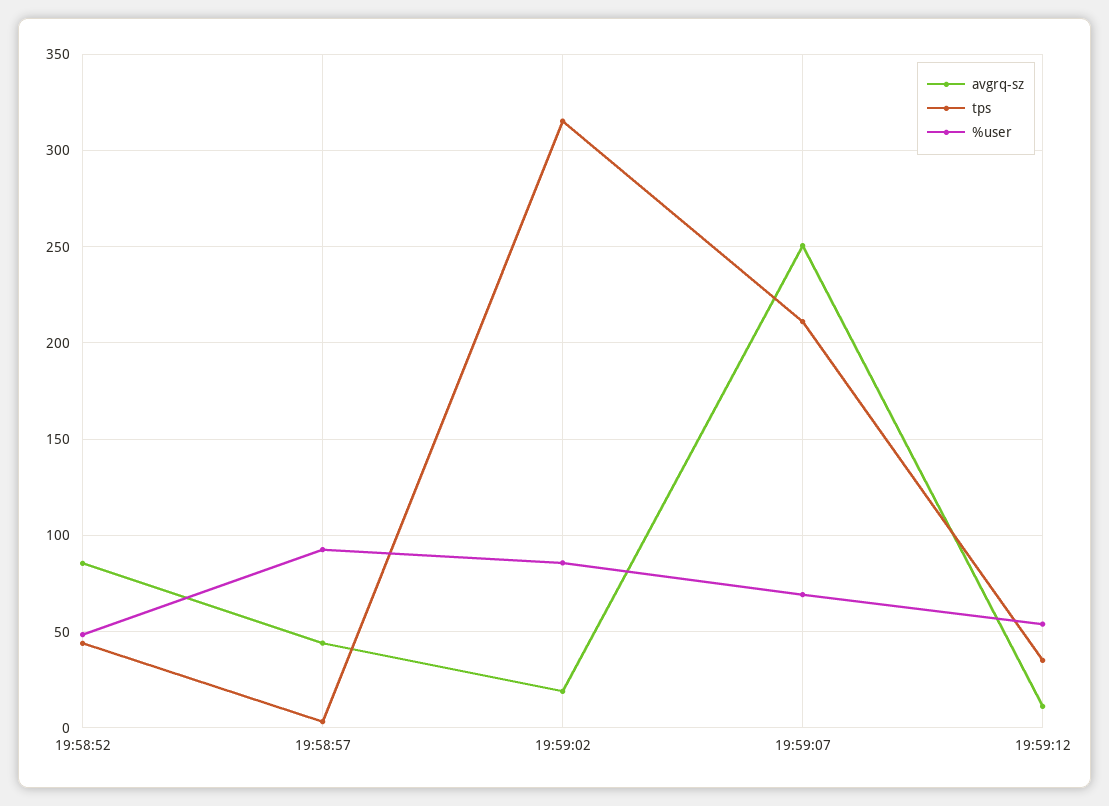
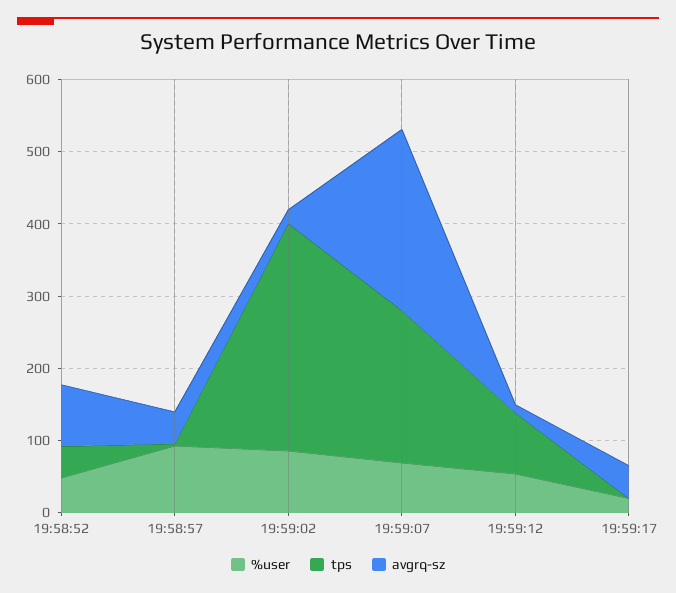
tps, 19:59:12: 35 -> 80
%user, 19:59:17: none -> 20
tps, 19:59:17: none -> 0
avgrq-sz, 19:59:17: none -> 40

